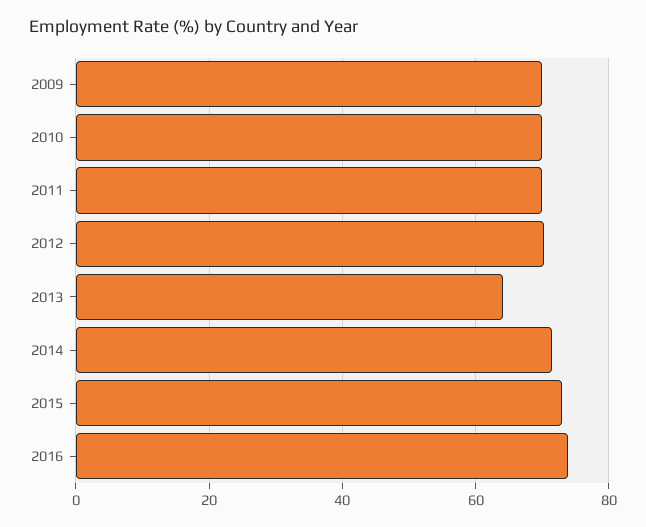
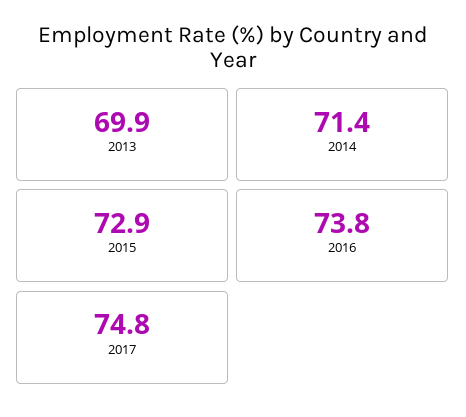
2009: 70 -> none
2010: 70 -> none
2011: 70 -> none
2012: 70 -> none
2013: 64 -> 69.9
2017: none -> 74.8

